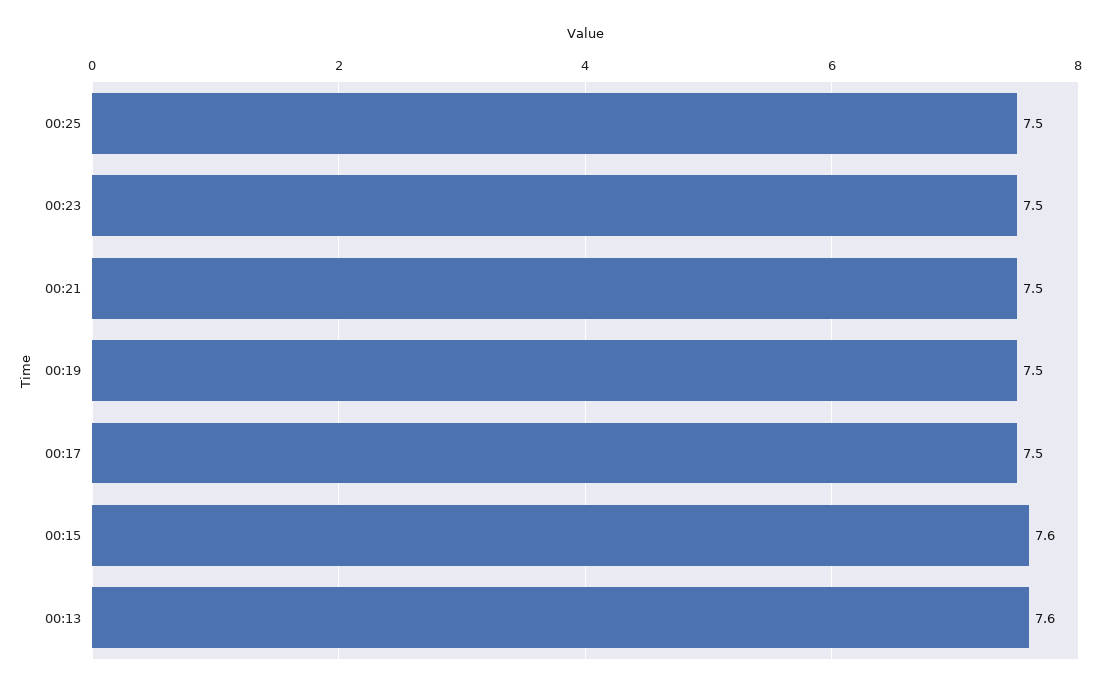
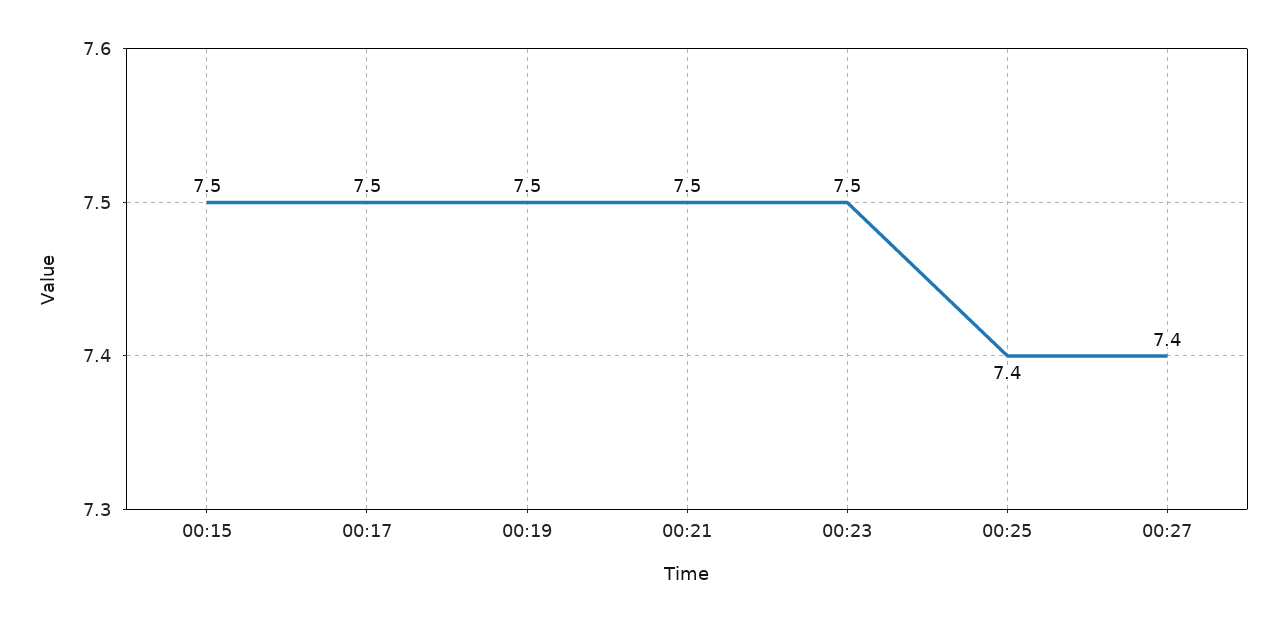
00:25: 7.5 -> 7.4
00:15: 7.6 -> 7.5
00:13: 7.6 -> none
00:27: none -> 7.4

